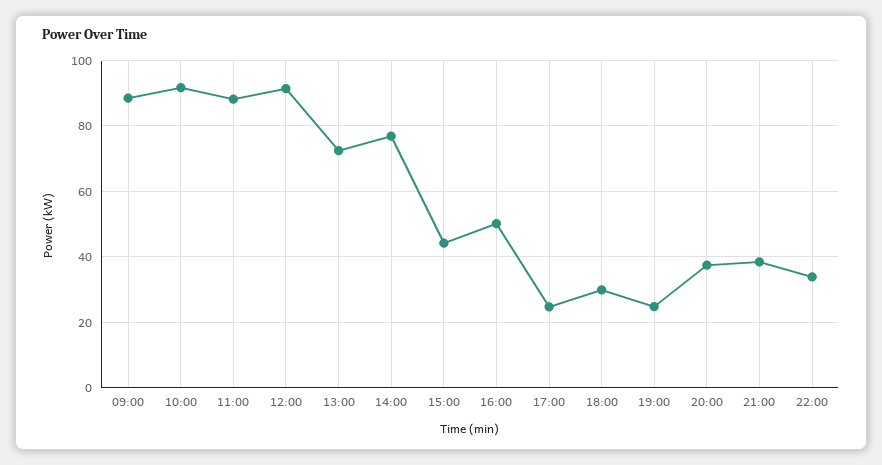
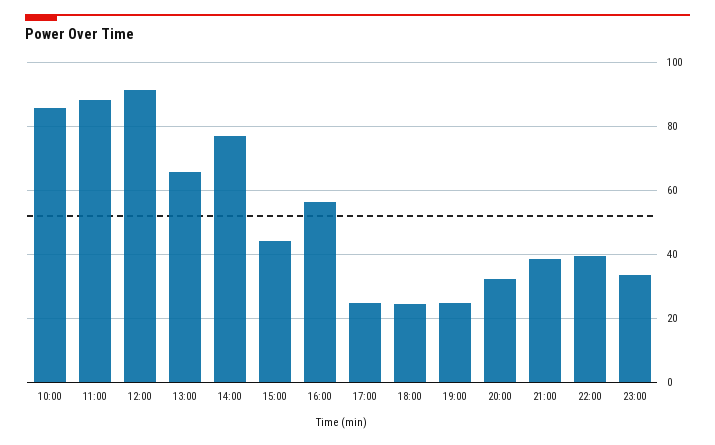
09:00: 88 -> none
10:00: 92 -> 86
13:00: 72 -> 66
16:00: 50 -> 56
18:00: 30 -> 24
20:00: 38 -> 32
22:00: 34 -> 40
23:00: none -> 34

